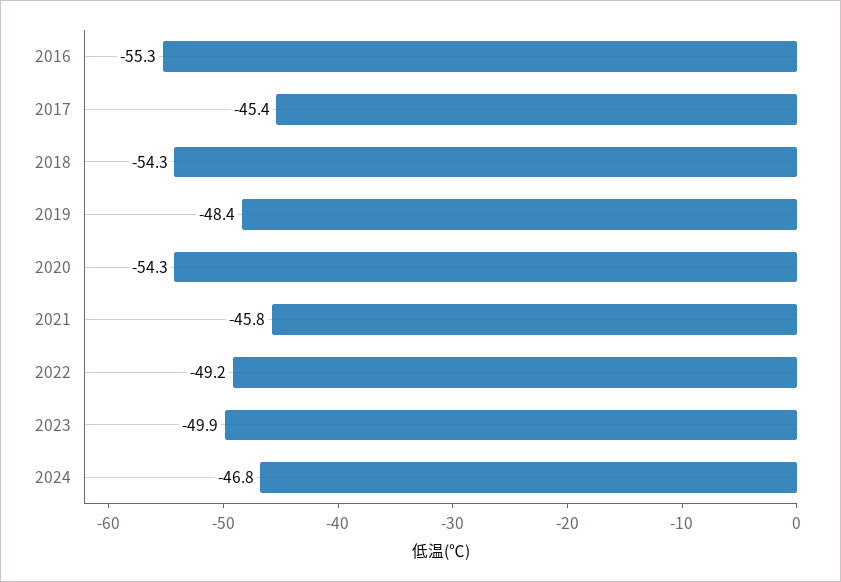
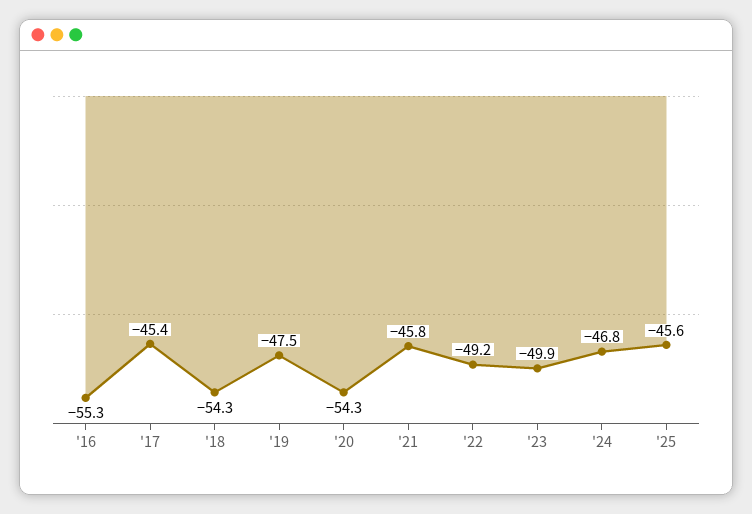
2019: -48.4 -> -47.5
'25: none -> -45.6

